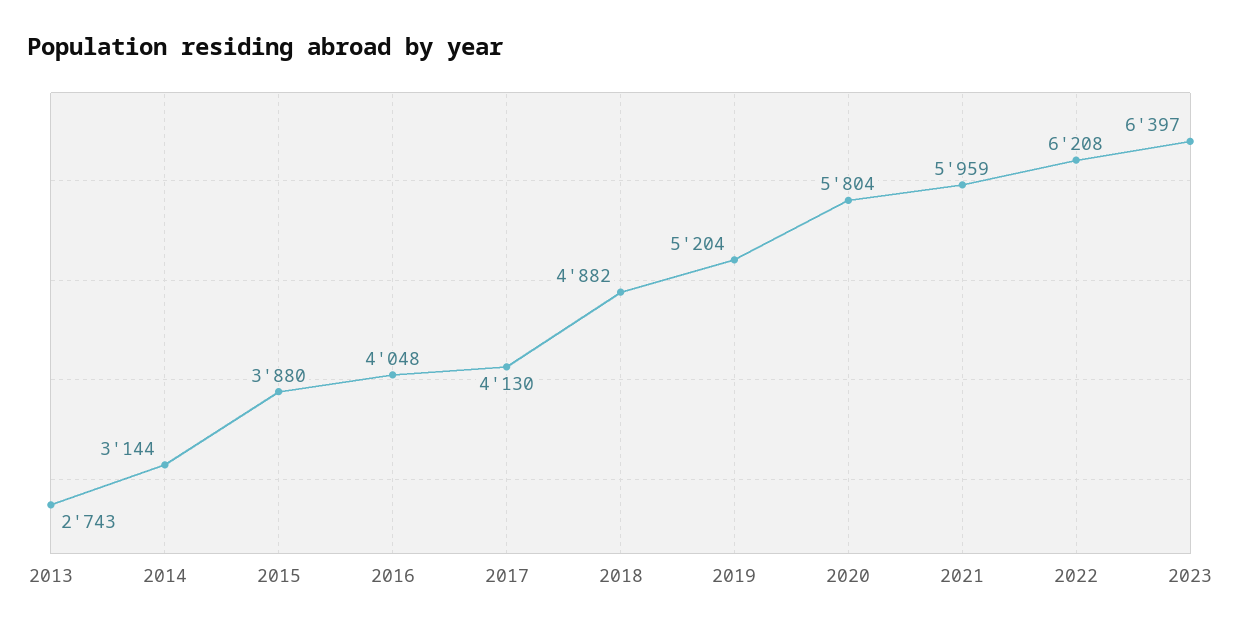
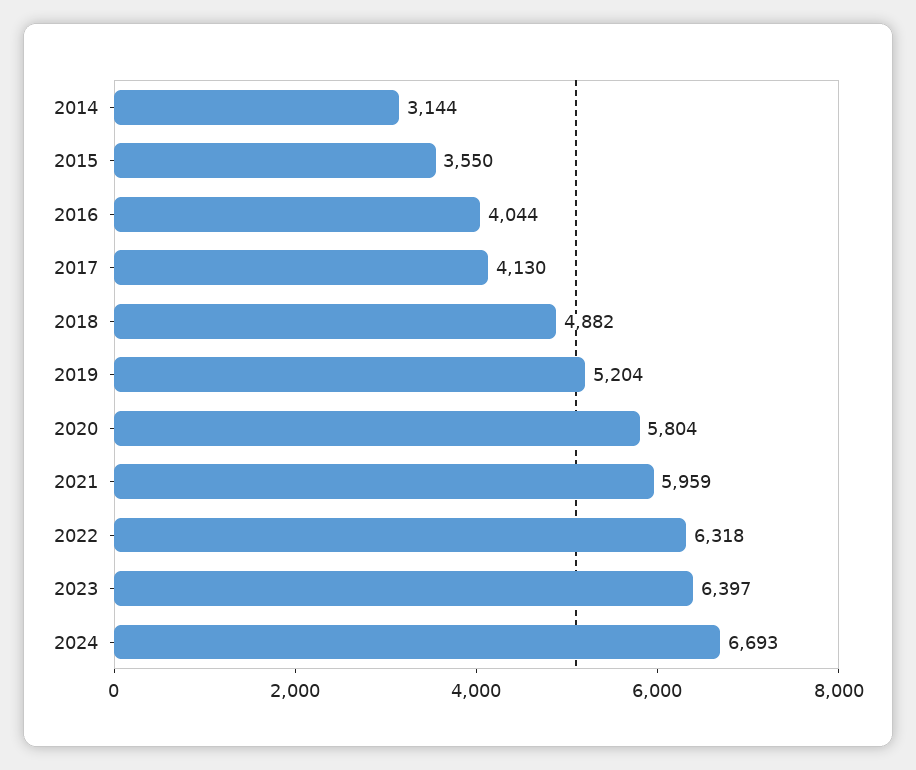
2013: 2743 -> none
2015: 3880 -> 3550
2016: 4048 -> 4044
2022: 6208 -> 6318
2024: none -> 6693

